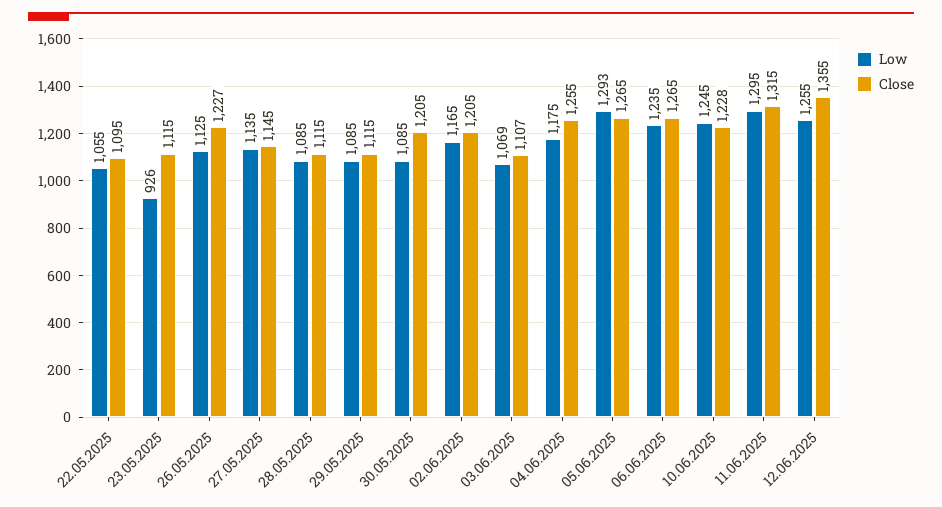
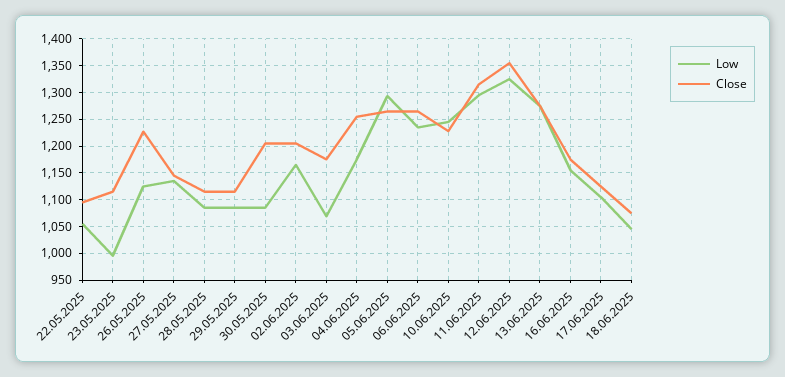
Low, 23.05.2025: 926 -> 1000
Close, 03.06.2025: 1107 -> 1175
Low, 12.06.2025: 1255 -> 1325
Low, 13.06.2025: none -> 1275
Close, 13.06.2025: none -> 1275
Low, 16.06.2025: none -> 1150
Close, 16.06.2025: none -> 1175
Low, 17.06.2025: none -> 1100
Close, 17.06.2025: none -> 1125
Low, 18.06.2025: none -> 1050
Close, 18.06.2025: none -> 1075

